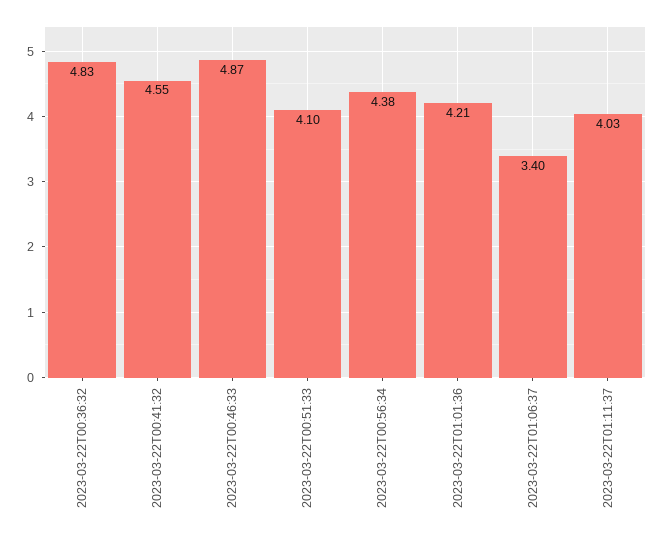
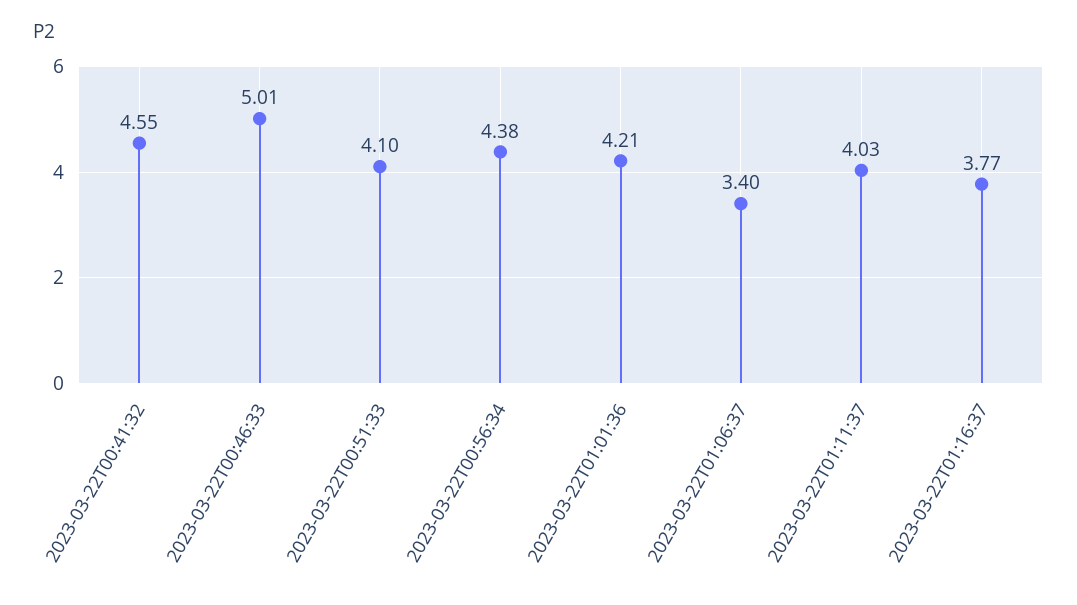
2023-03-22T00:36:32: 4.83 -> none
2023-03-22T00:46:33: 4.87 -> 5.01
2023-03-22T01:16:37: none -> 3.77

